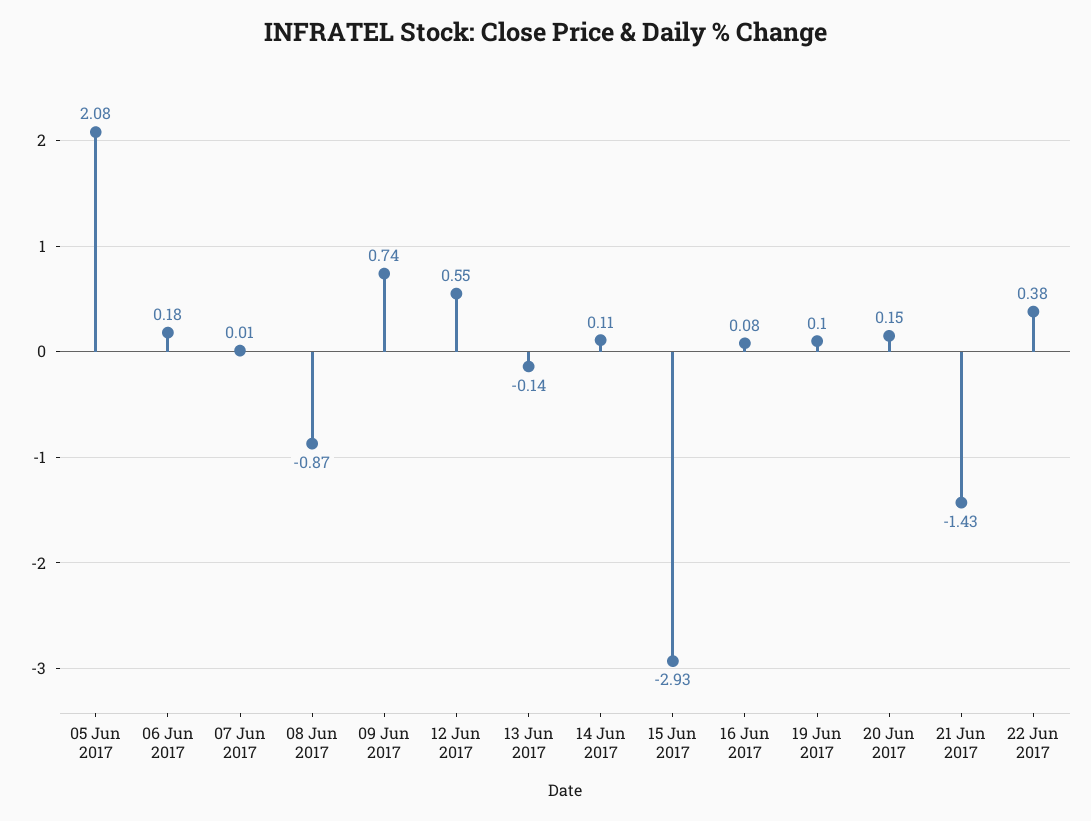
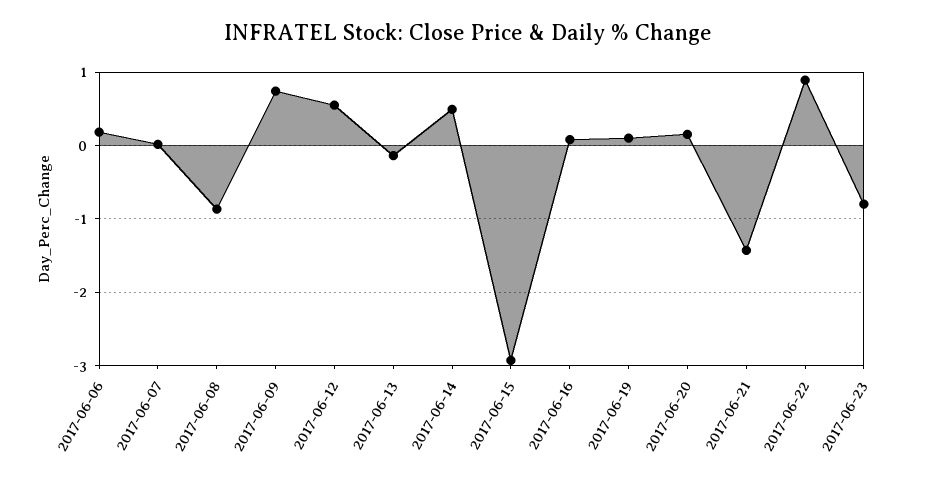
05 Jun 2017: 2.08 -> none
14 Jun 2017: 0.11 -> 0.5
22 Jun 2017: 0.38 -> 0.9
2017-06-23: none -> -0.8

